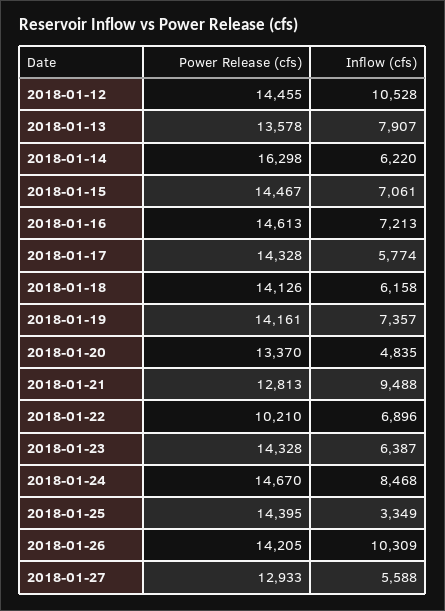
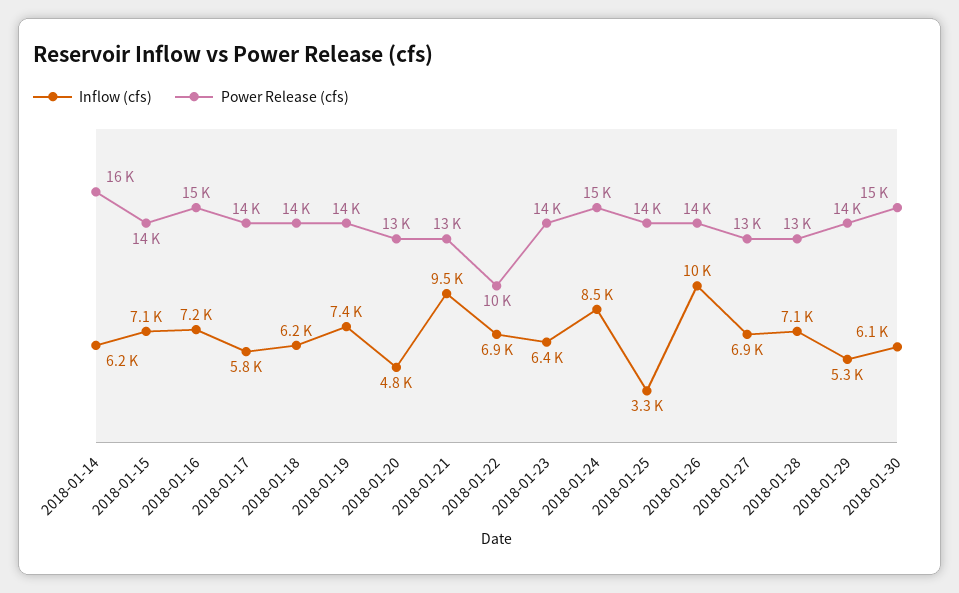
Power Release (cfs), 2018-01-12: 14455 -> none
Inflow (cfs), 2018-01-12: 10528 -> none
Power Release (cfs), 2018-01-13: 13578 -> none
Inflow (cfs), 2018-01-13: 7907 -> none
Inflow (cfs), 2018-01-27: 5588 -> 6900
Inflow (cfs), 2018-01-28: none -> 7100
Power Release (cfs), 2018-01-28: none -> 13000
Inflow (cfs), 2018-01-29: none -> 5300
Power Release (cfs), 2018-01-29: none -> 14000
Inflow (cfs), 2018-01-30: none -> 6100
Power Release (cfs), 2018-01-30: none -> 15000

